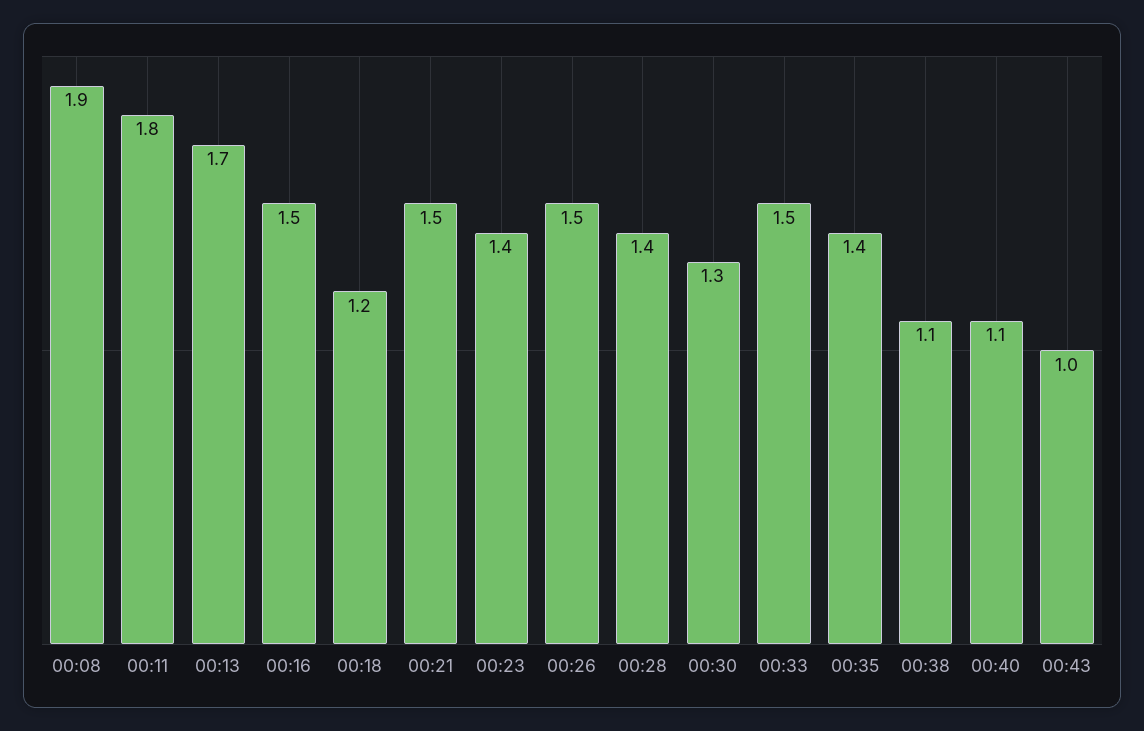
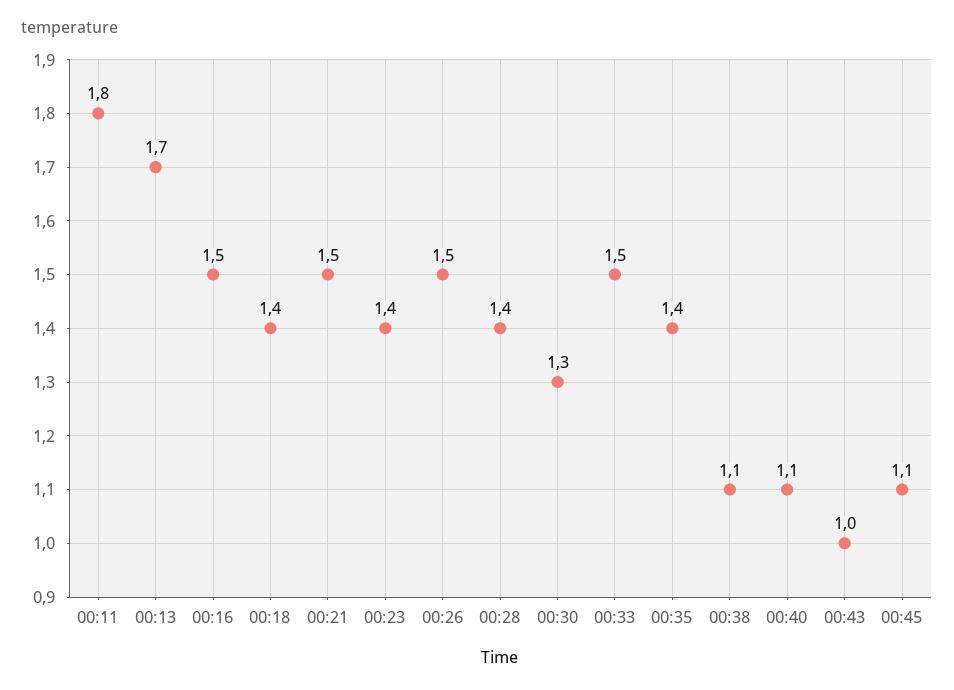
00:08: 1.9 -> none
00:18: 1.2 -> 1.4
00:45: none -> 1.1

